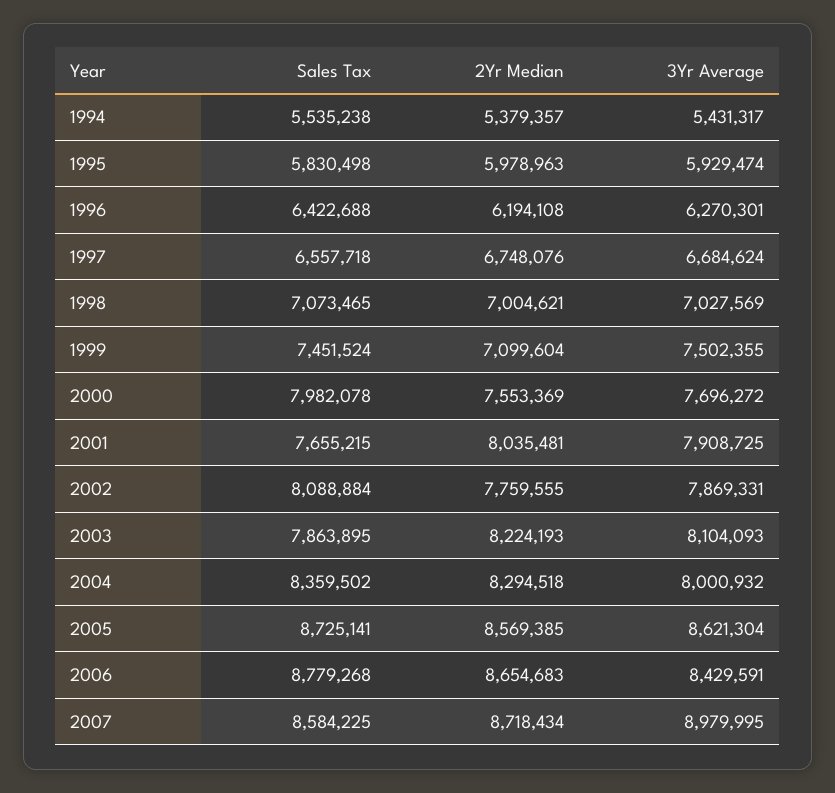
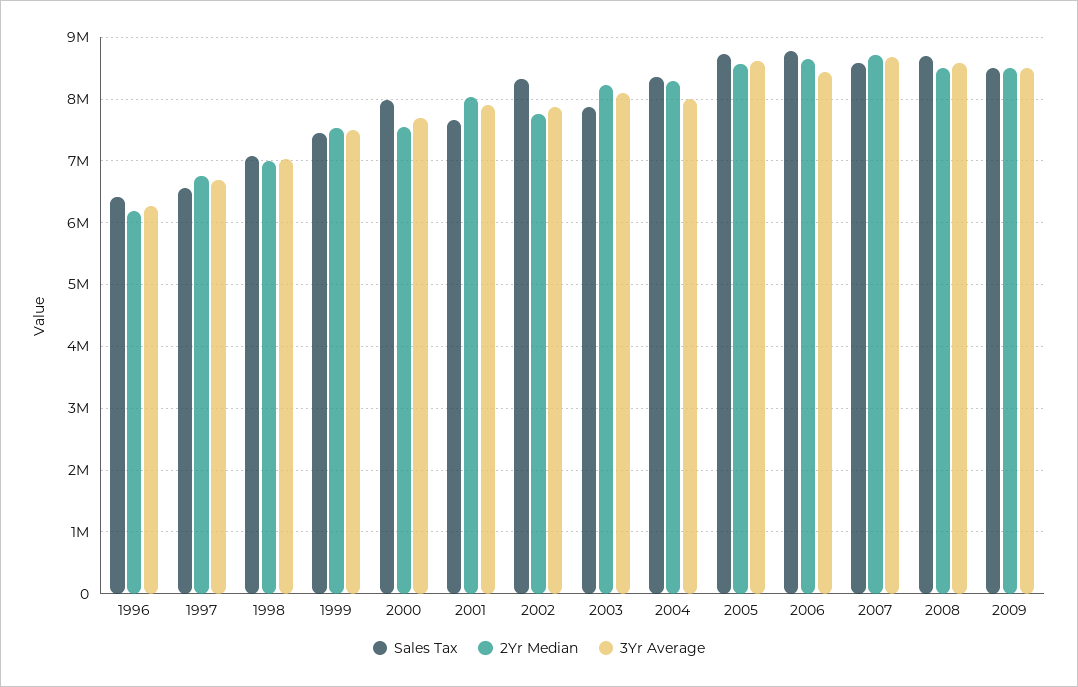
Sales Tax, 1994: 5535238 -> none
2Yr Median, 1994: 5379357 -> none
3Yr Average, 1994: 5431317 -> none
Sales Tax, 1995: 5830498 -> none
2Yr Median, 1995: 5978963 -> none
3Yr Average, 1995: 5929474 -> none
2Yr Median, 1999: 7099604 -> 7500000
Sales Tax, 2002: 8088884 -> 8300000
3Yr Average, 2007: 8979995 -> 8700000
Sales Tax, 2008: none -> 8700000
2Yr Median, 2008: none -> 8500000
3Yr Average, 2008: none -> 8600000
Sales Tax, 2009: none -> 8500000
2Yr Median, 2009: none -> 8500000
3Yr Average, 2009: none -> 8500000

